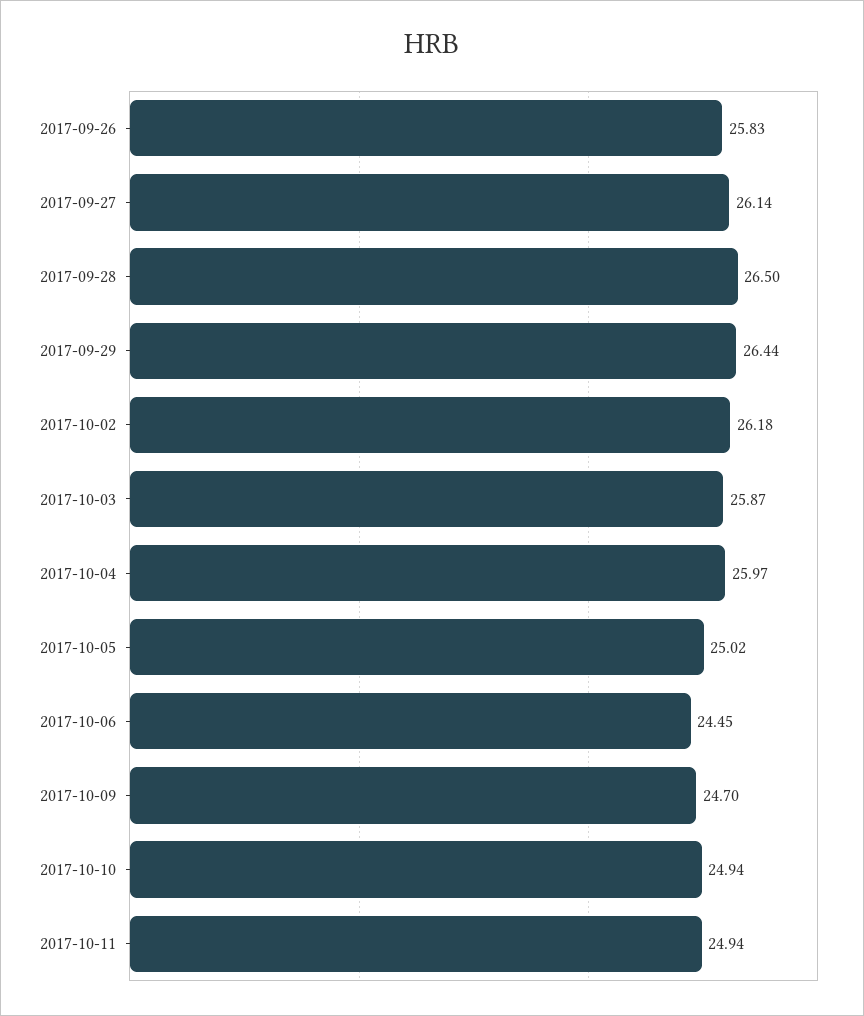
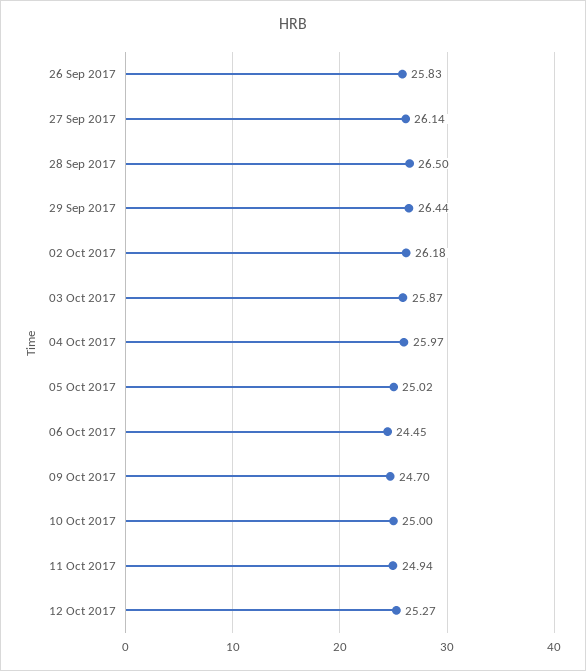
2017-10-10: 24.94 -> 25
12 Oct 2017: none -> 25.27

